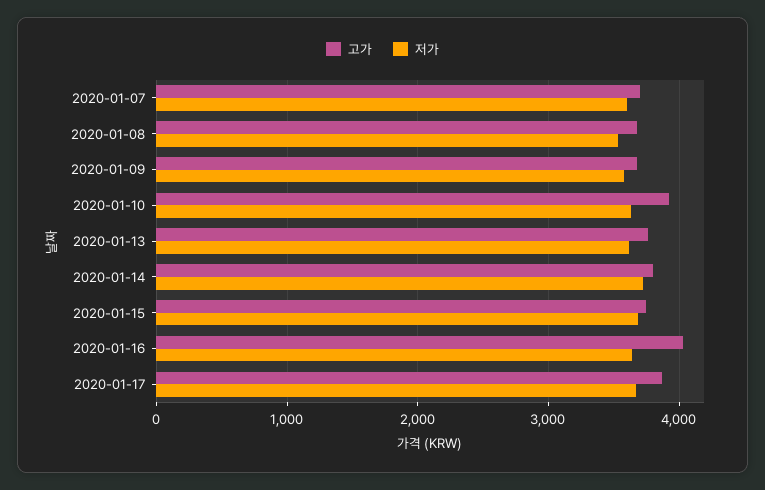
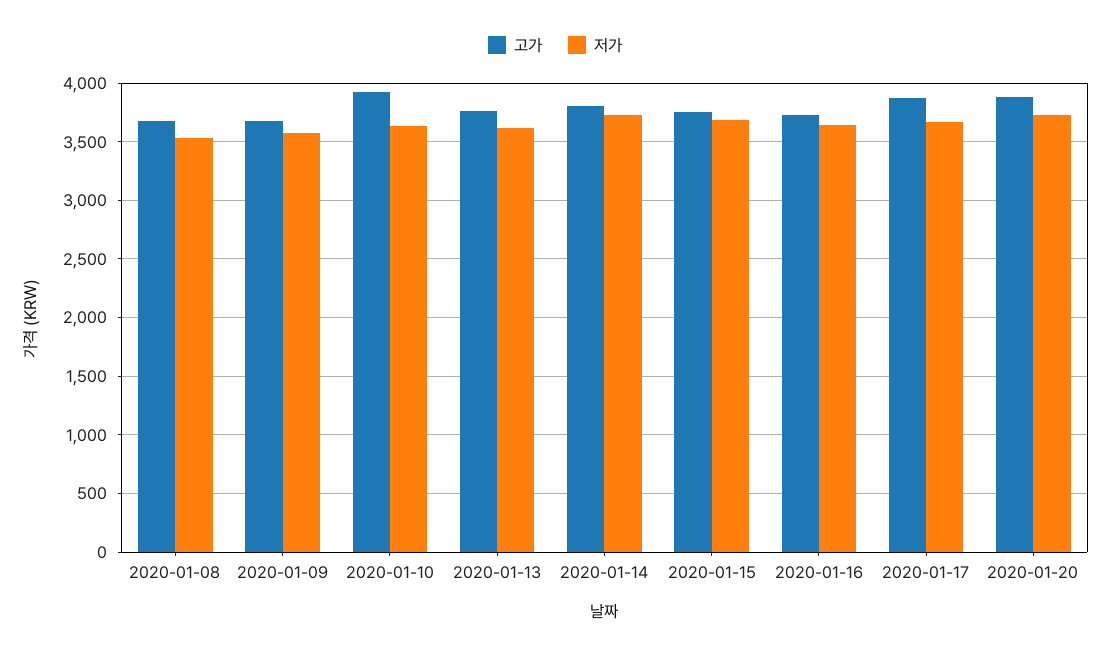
고가, 2020-01-07: 3700 -> none
저가, 2020-01-07: 3600 -> none
고가, 2020-01-16: 4000 -> 3700
고가, 2020-01-20: none -> 3900
저가, 2020-01-20: none -> 3700

